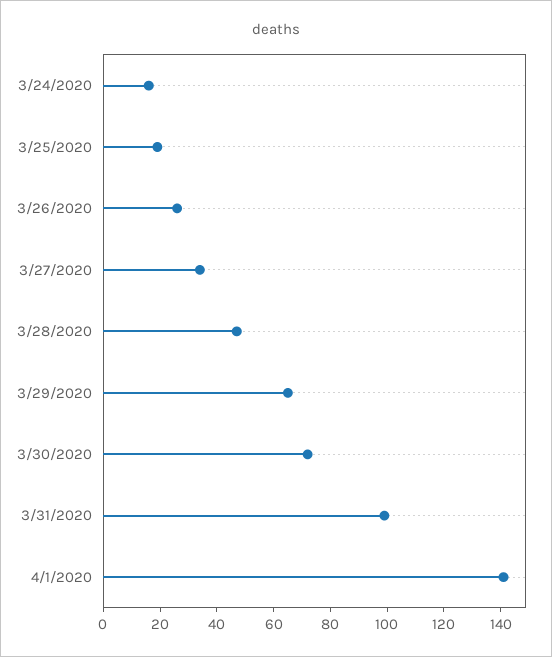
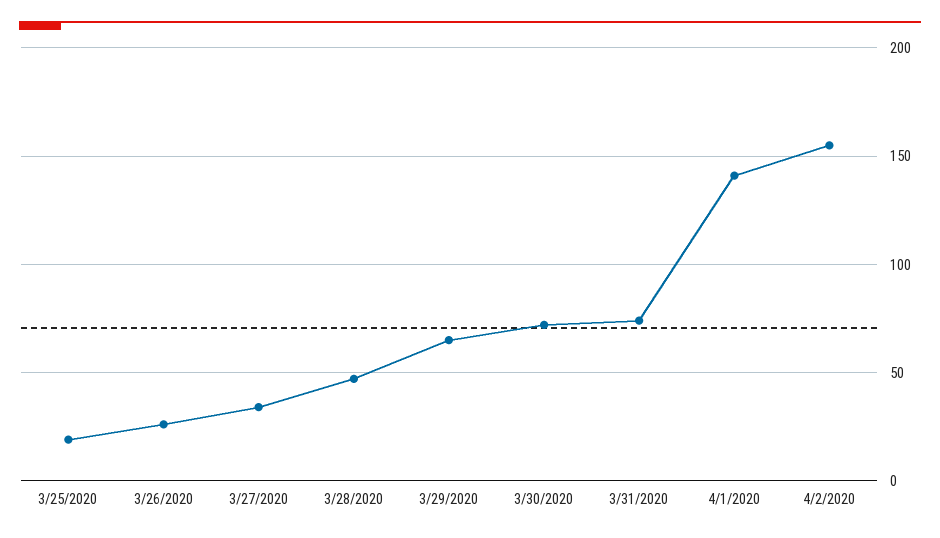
3/24/2020: 15 -> none
3/31/2020: 100 -> 75
4/2/2020: none -> 155

